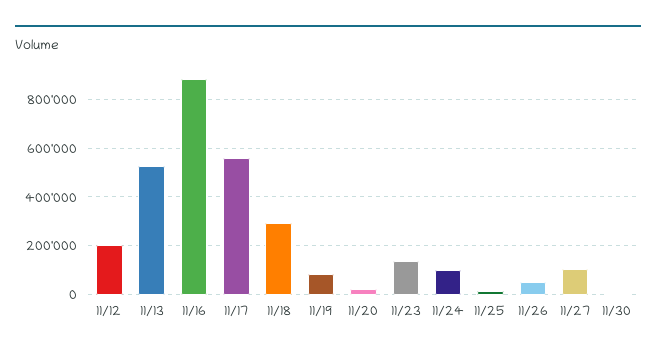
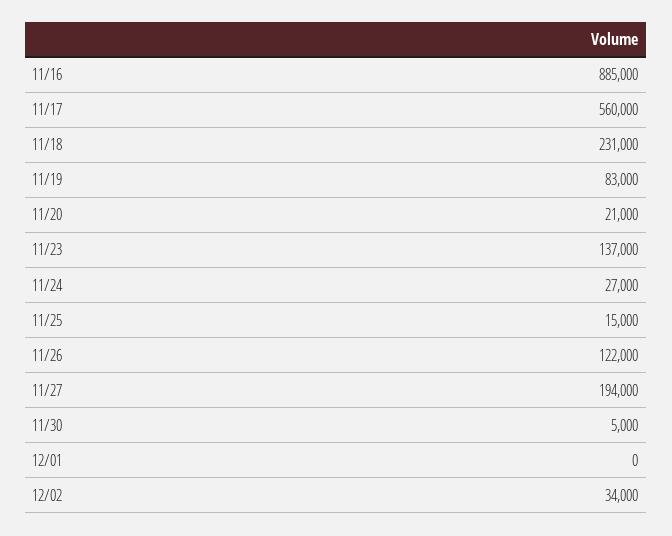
11/12: 200000 -> none
11/13: 525000 -> none
11/18: 300000 -> 231000
11/24: 100000 -> 27000
11/26: 50000 -> 122000
11/27: 100000 -> 194000
12/01: none -> 0
12/02: none -> 34000

